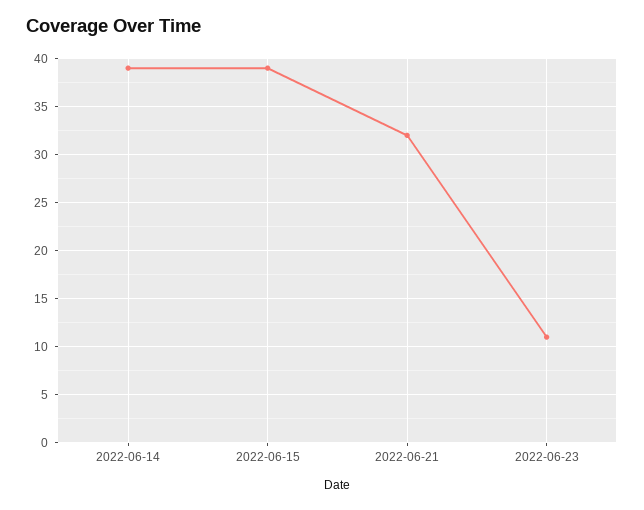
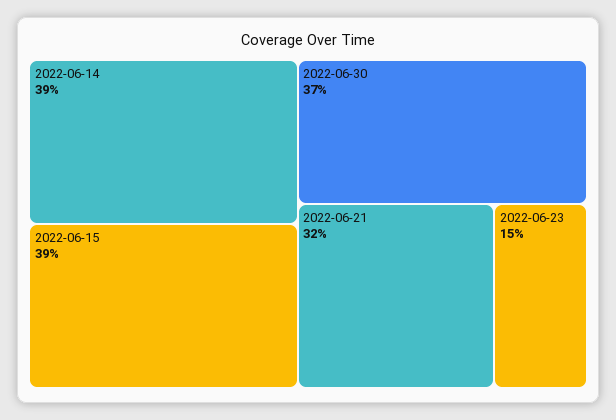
2022-06-23: 11 -> 15
2022-06-30: none -> 37

